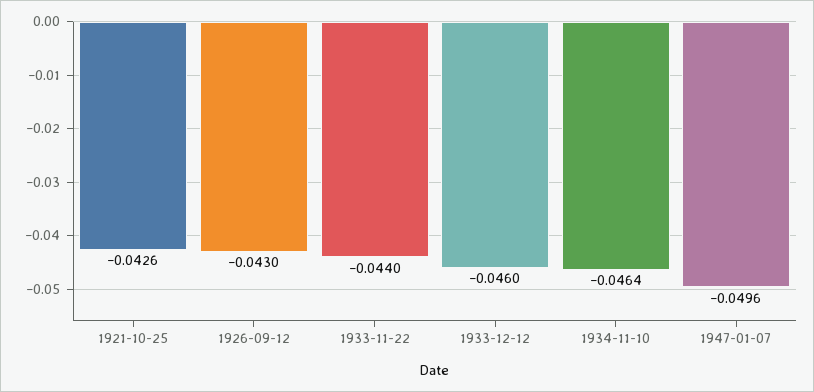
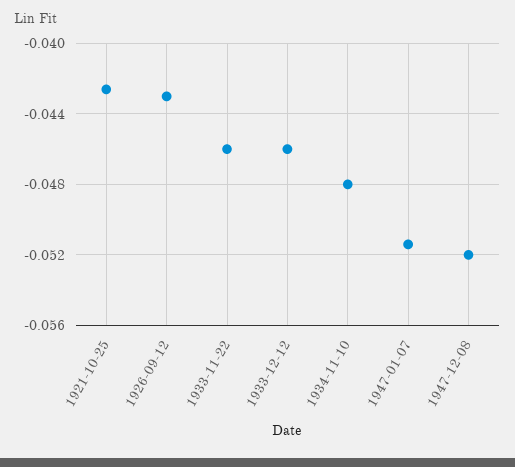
1933-11-22: -0.044 -> -0.046
1934-11-10: -0.0464 -> -0.048
1947-01-07: -0.0496 -> -0.0515
1947-12-08: none -> -0.052

